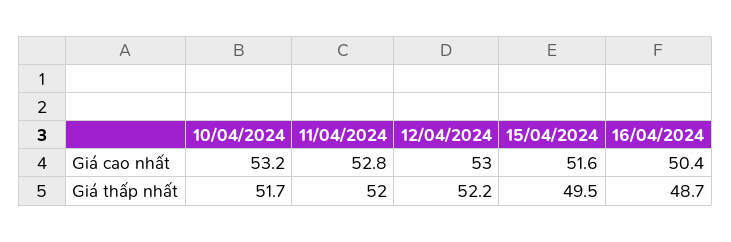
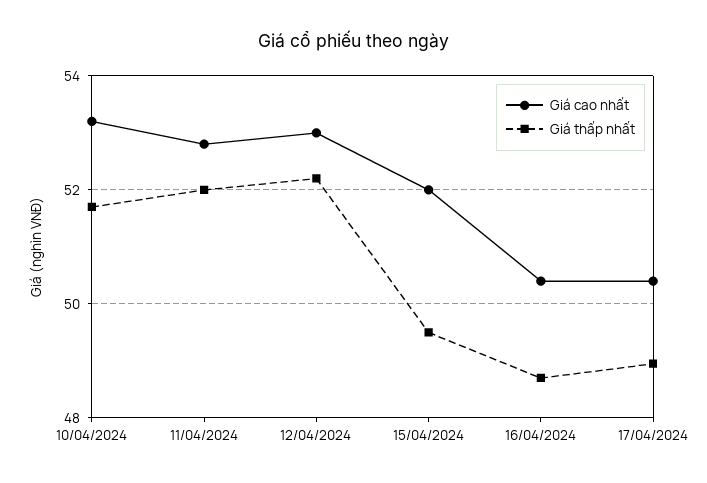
Giá cao nhất, 15/04/2024: 51.6 -> 52
Giá cao nhất, 17/04/2024: none -> 50.4
Giá thấp nhất, 17/04/2024: none -> 49

